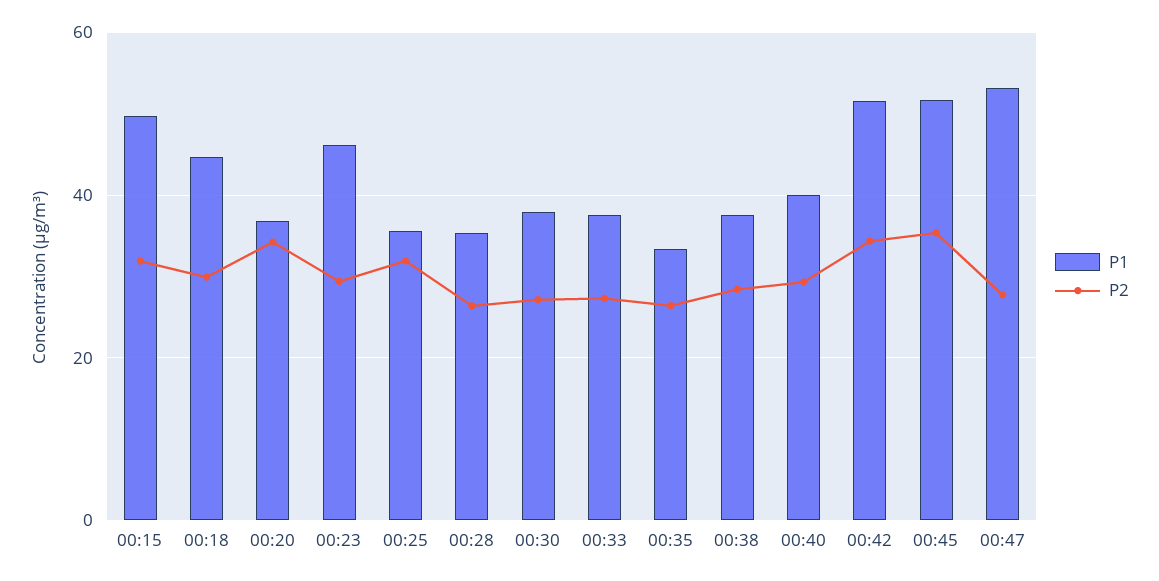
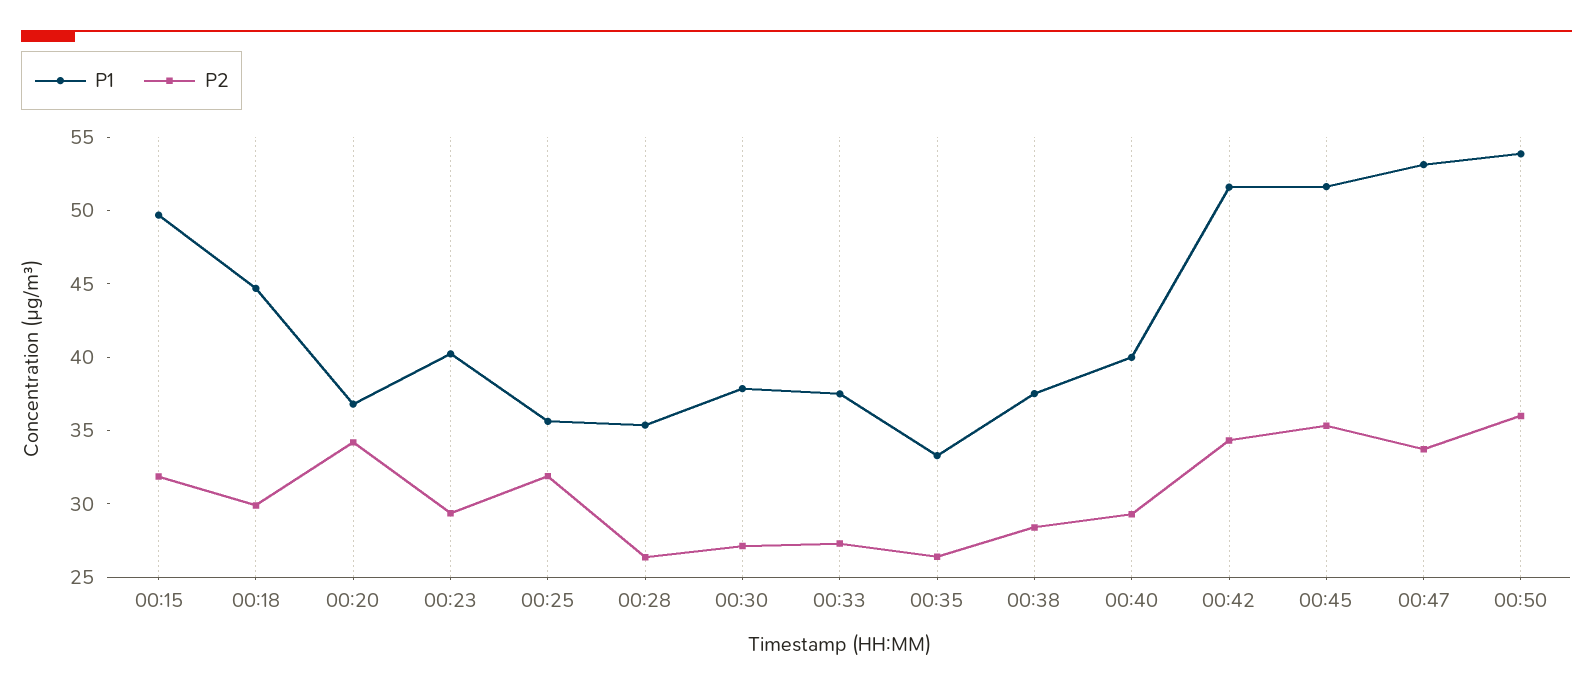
P1, 00:23: 46 -> 40
P2, 00:47: 28 -> 34
P1, 00:50: none -> 54
P2, 00:50: none -> 36

